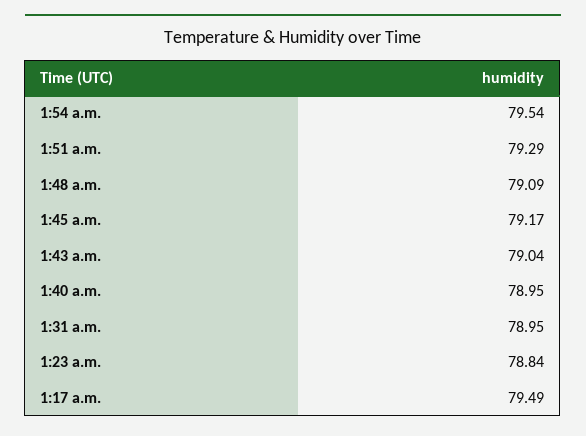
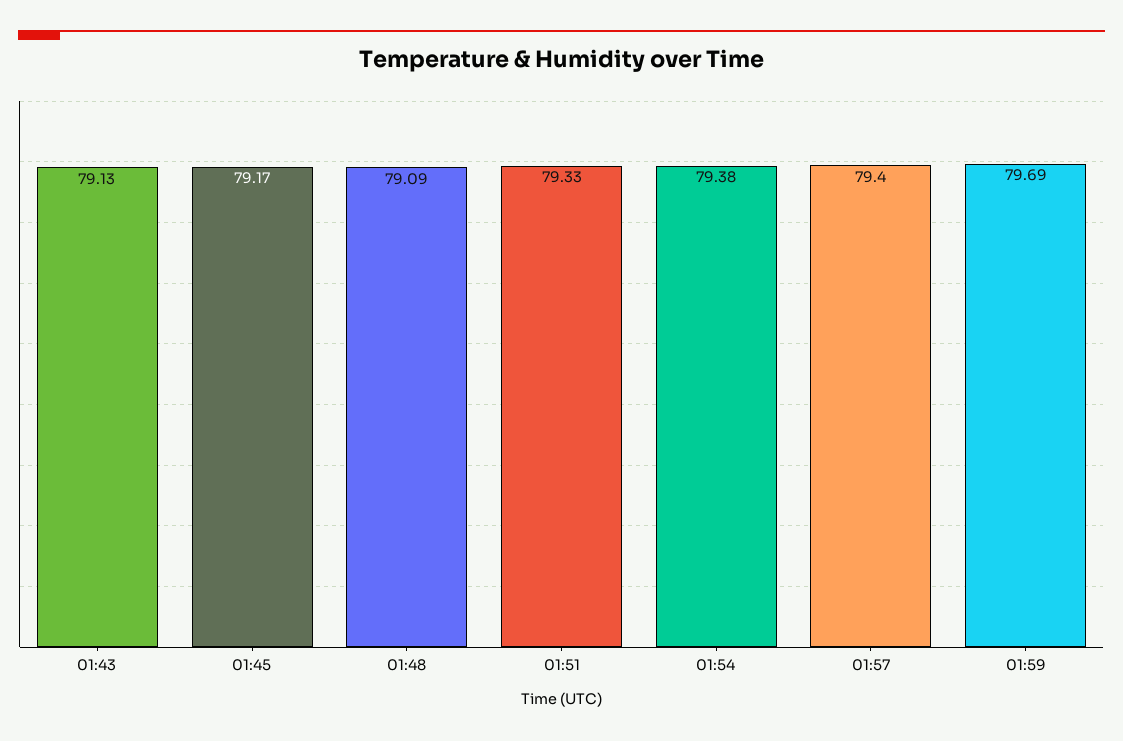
1:54 a.m.: 79.54 -> 79.38
1:51 a.m.: 79.29 -> 79.33
1:43 a.m.: 79.04 -> 79.13
1:40 a.m.: 78.95 -> none
1:31 a.m.: 78.95 -> none
1:23 a.m.: 78.84 -> none
1:17 a.m.: 79.49 -> none
01:57: none -> 79.4
01:59: none -> 79.69

